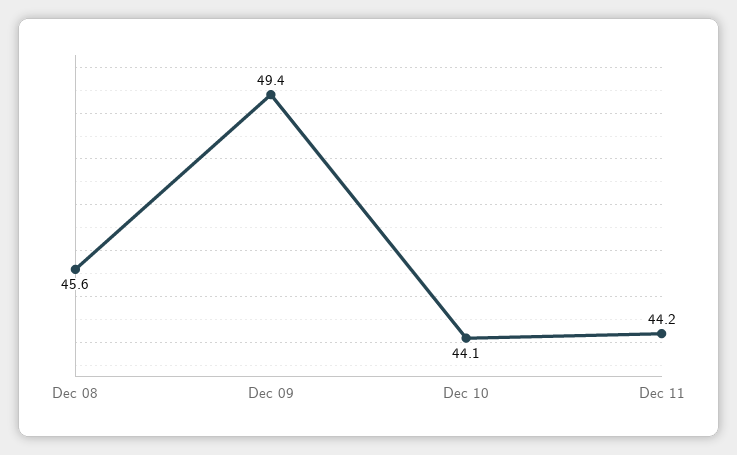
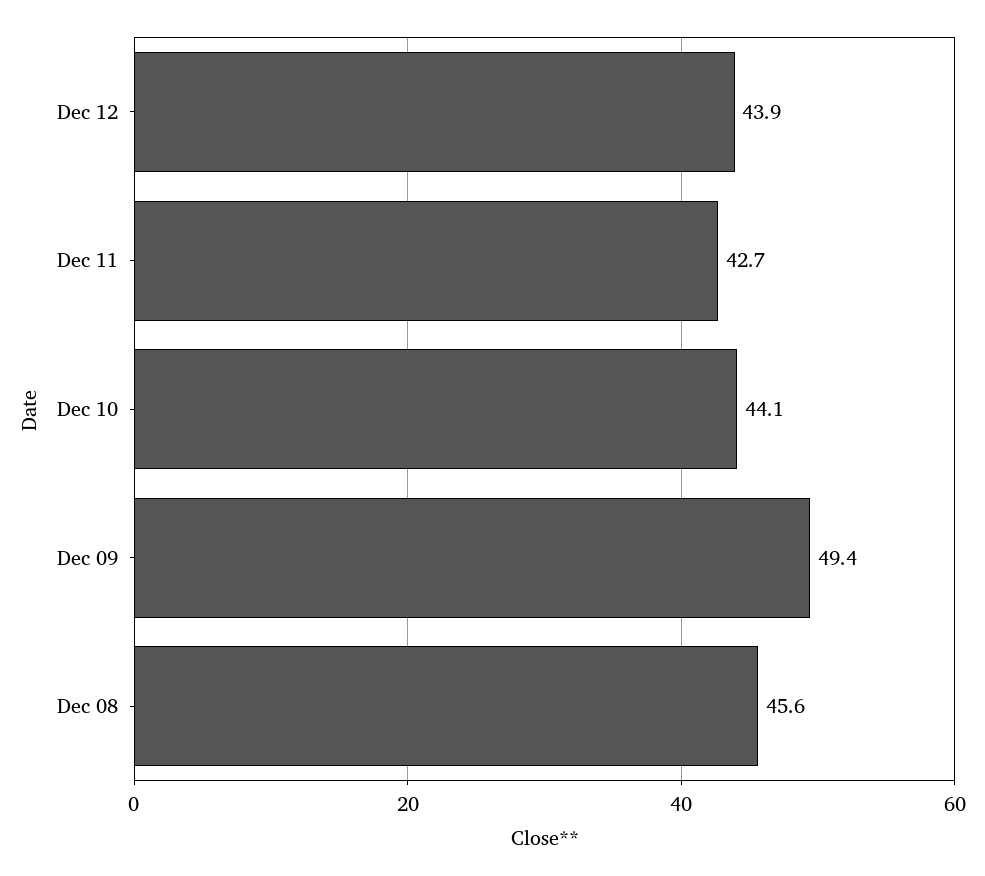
Dec 11: 44.2 -> 42.7
Dec 12: none -> 43.9

